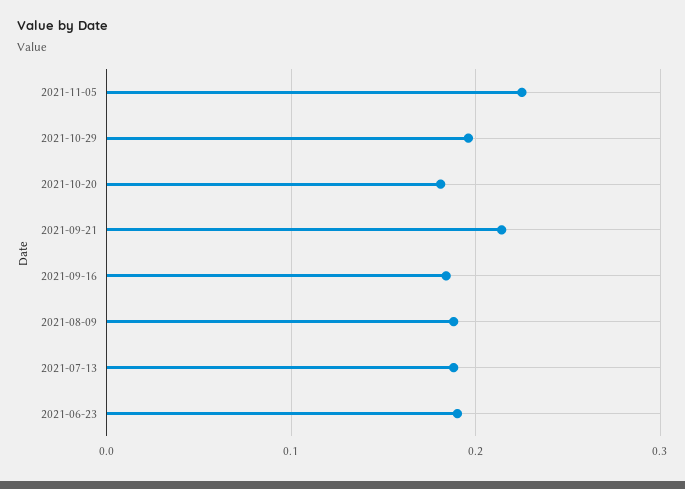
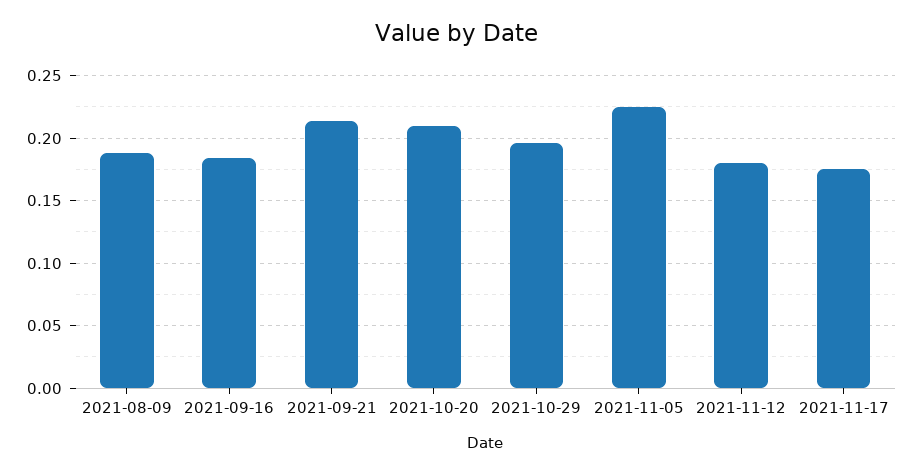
2021-10-20: 0.18 -> 0.21
2021-07-13: 0.19 -> none
2021-06-23: 0.19 -> none
2021-11-12: none -> 0.18
2021-11-17: none -> 0.175

